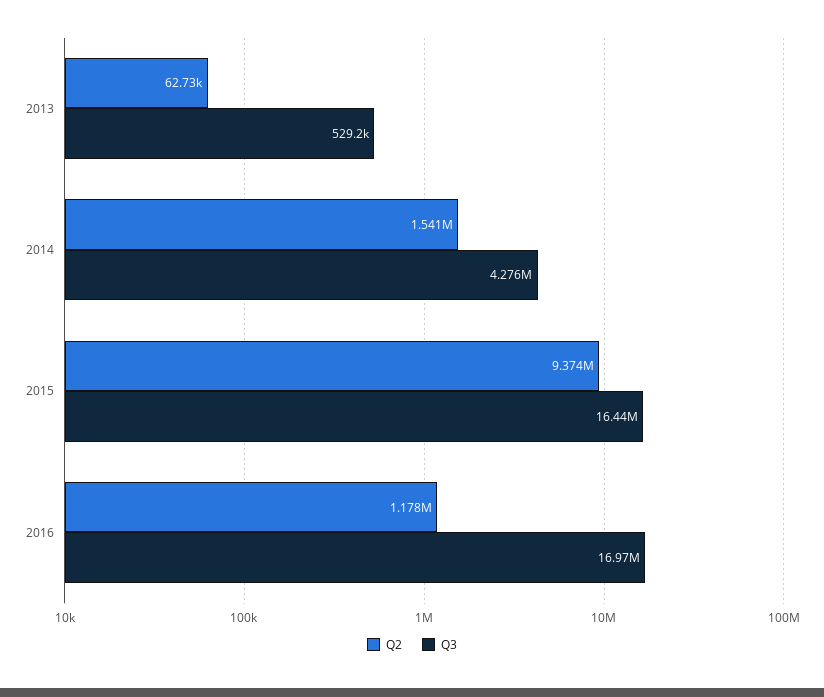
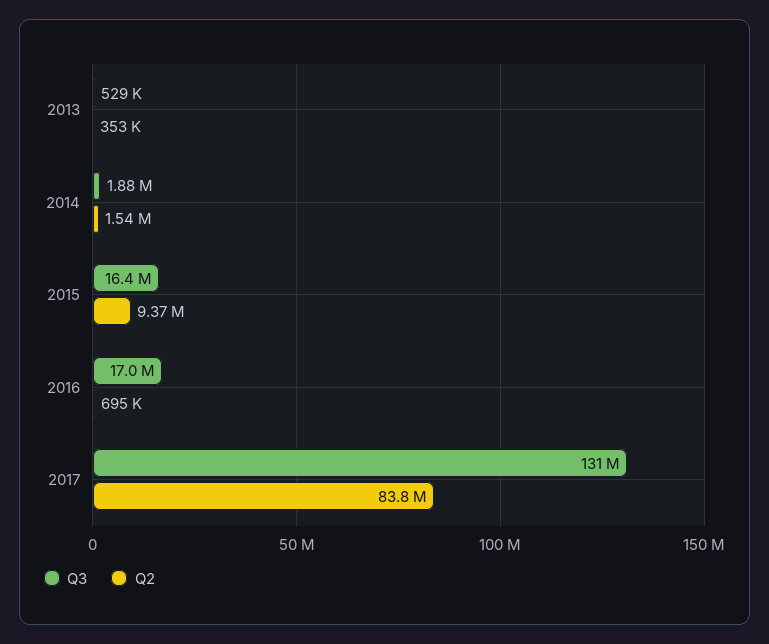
Q2, 2013: 62730 -> 353000
Q3, 2014: 4276000 -> 1880000
Q2, 2016: 1178000 -> 695000
Q3, 2017: none -> 131000000
Q2, 2017: none -> 83800000

